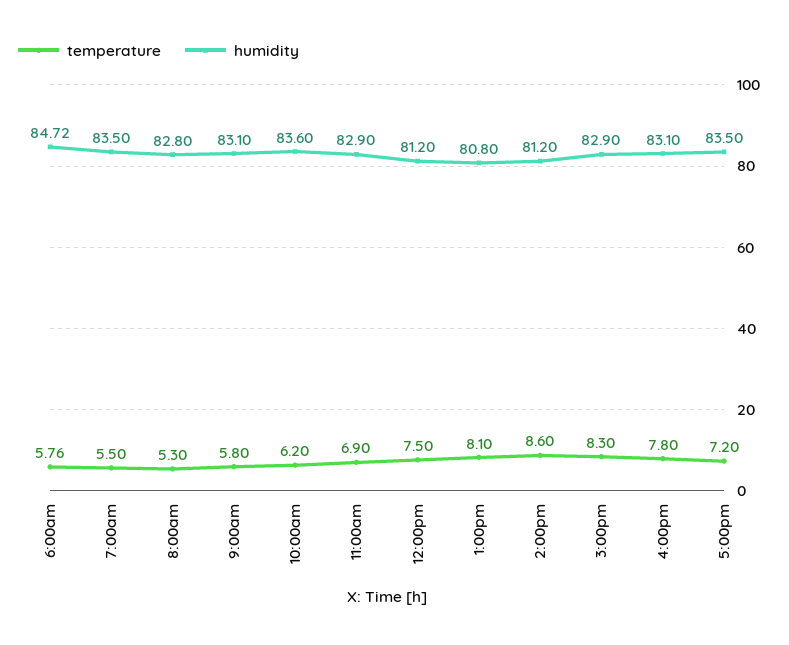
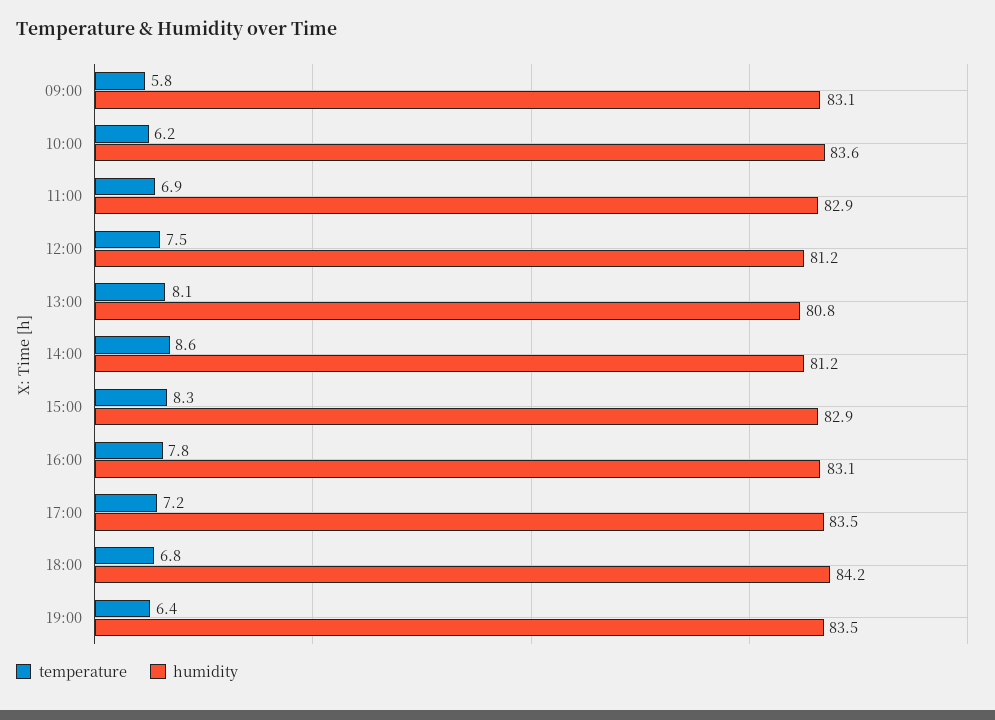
temperature, 6:00am: 5.76 -> none
humidity, 6:00am: 84.72 -> none
temperature, 7:00am: 5.5 -> none
humidity, 7:00am: 83.5 -> none
temperature, 8:00am: 5.3 -> none
humidity, 8:00am: 82.8 -> none
temperature, 18:00: none -> 6.8
humidity, 18:00: none -> 84.2
temperature, 19:00: none -> 6.4
humidity, 19:00: none -> 83.5

